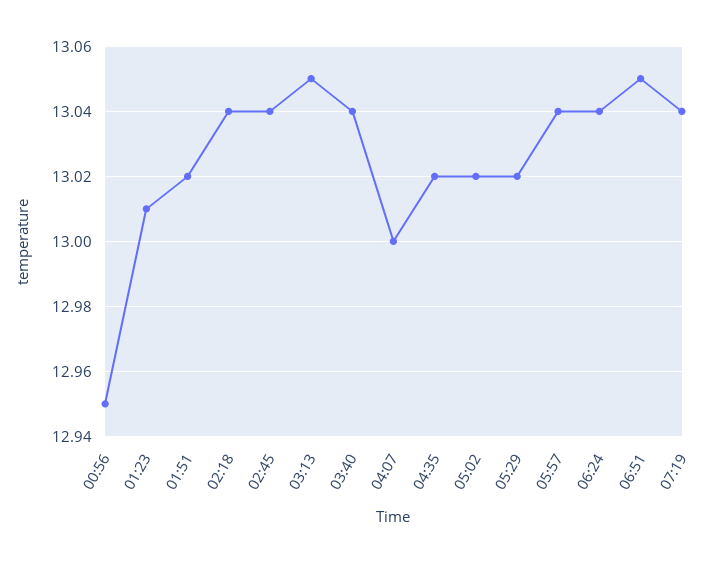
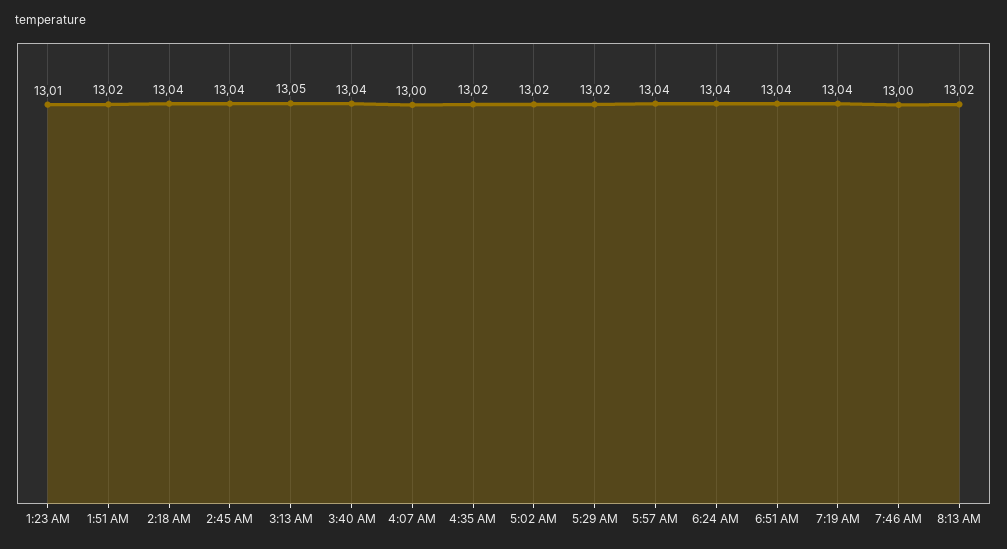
00:56: 12.95 -> none
06:51: 13.05 -> 13.04
7:46 AM: none -> 13
8:13 AM: none -> 13.02

